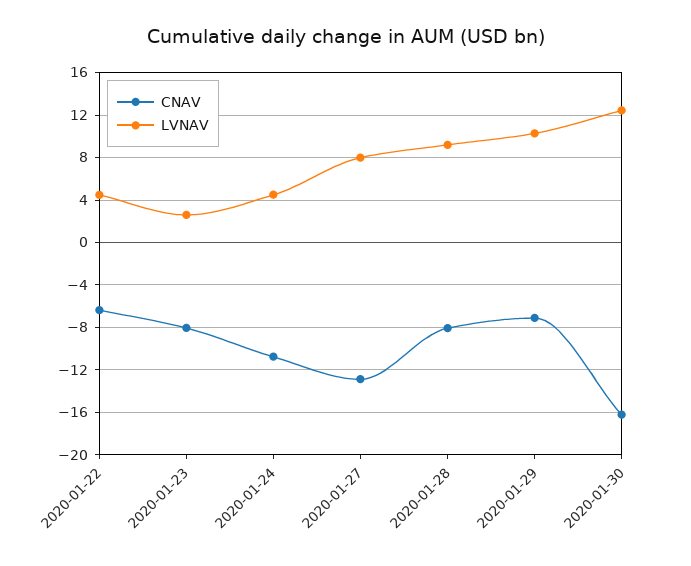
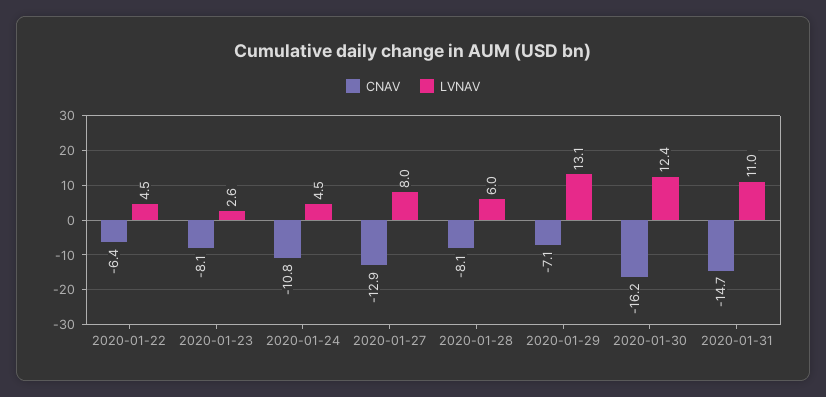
LVNAV, 2020-01-28: 9 -> 6
LVNAV, 2020-01-29: 10 -> 13.1
CNAV, 2020-01-31: none -> -14.7
LVNAV, 2020-01-31: none -> 11

